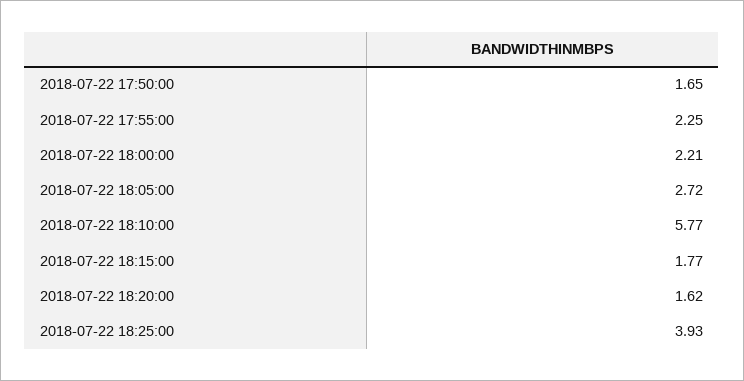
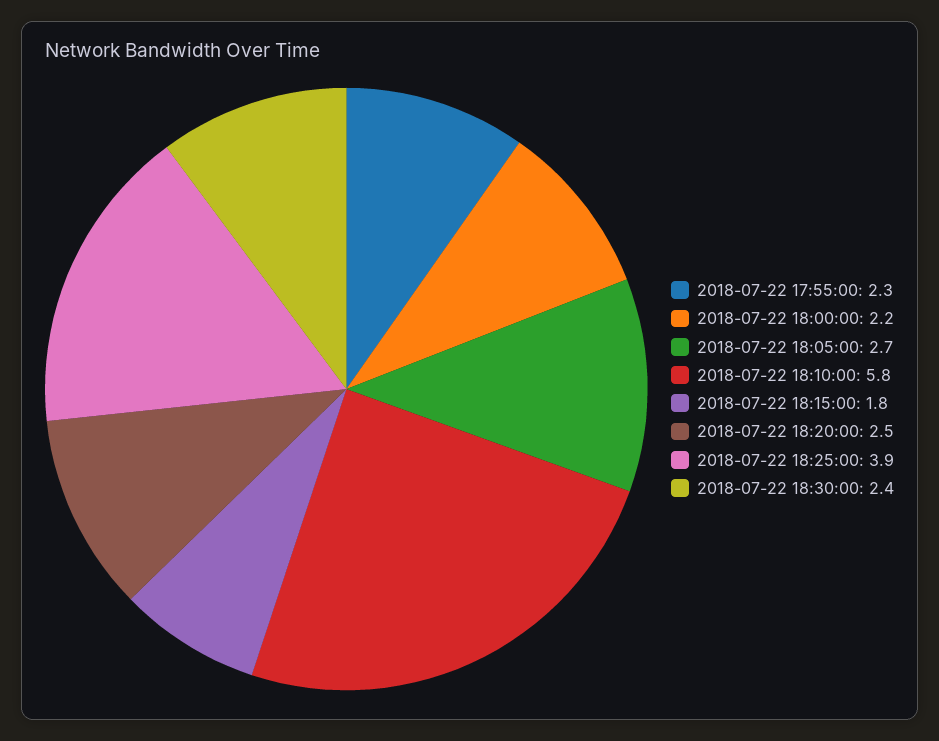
2018-07-22 17:50:00: 1.65 -> none
2018-07-22 18:20:00: 1.62 -> 2.5
2018-07-22 18:30:00: none -> 2.4

